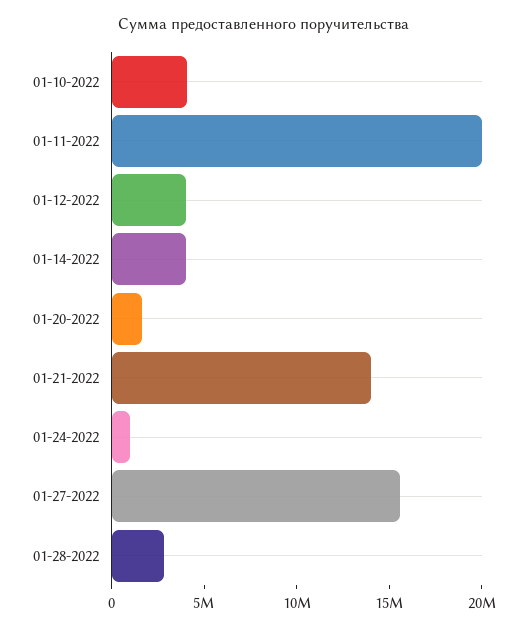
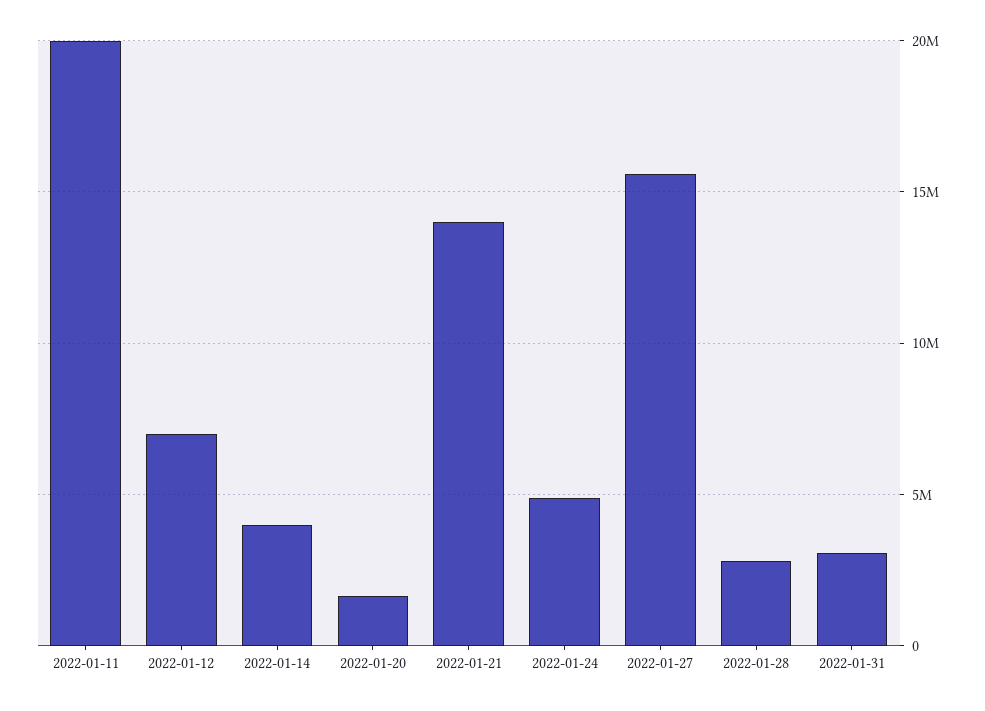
01-10-2022: 4000000 -> none
01-12-2022: 4000000 -> 7000000
01-24-2022: 1000000 -> 5000000
2022-01-31: none -> 3000000

